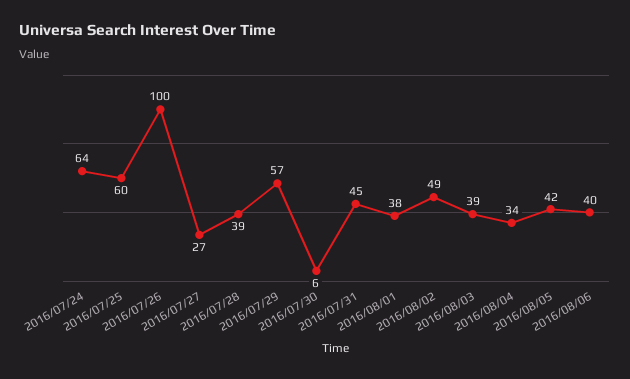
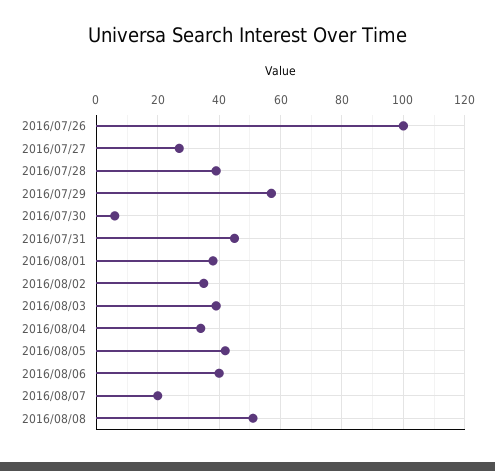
2016/07/24: 64 -> none
2016/07/25: 60 -> none
2016/08/02: 49 -> 35
2016/08/07: none -> 20
2016/08/08: none -> 50

